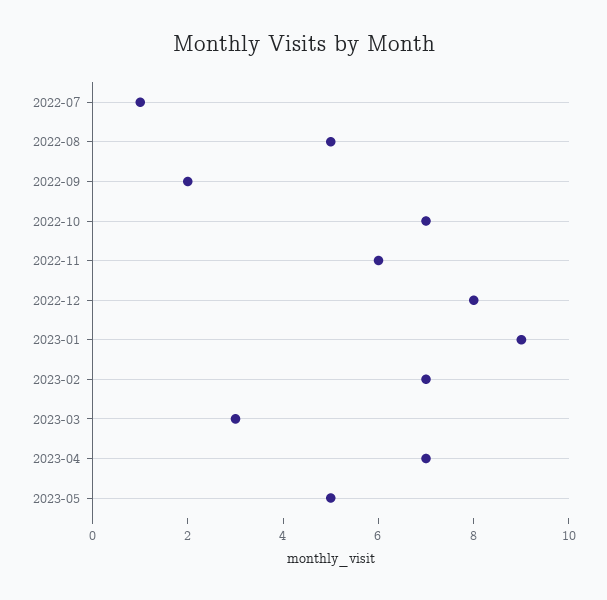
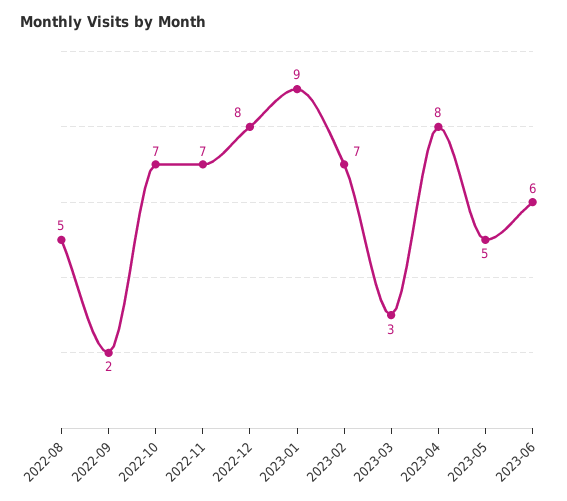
2022-07: 1 -> none
2022-11: 6 -> 7
2023-04: 7 -> 8
2023-06: none -> 6

